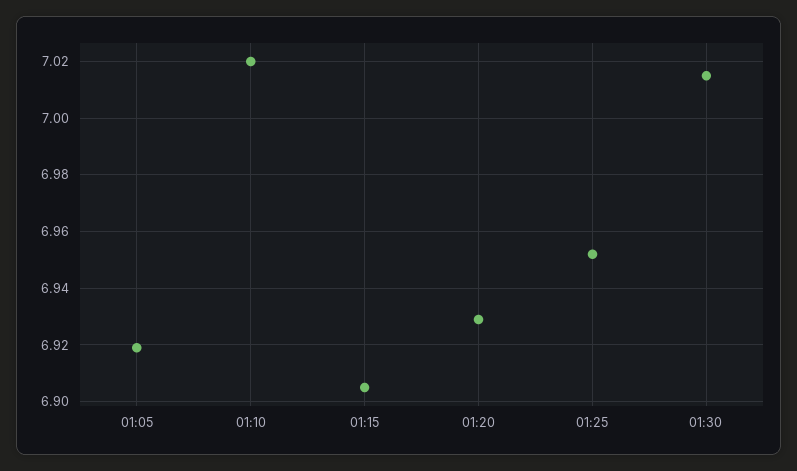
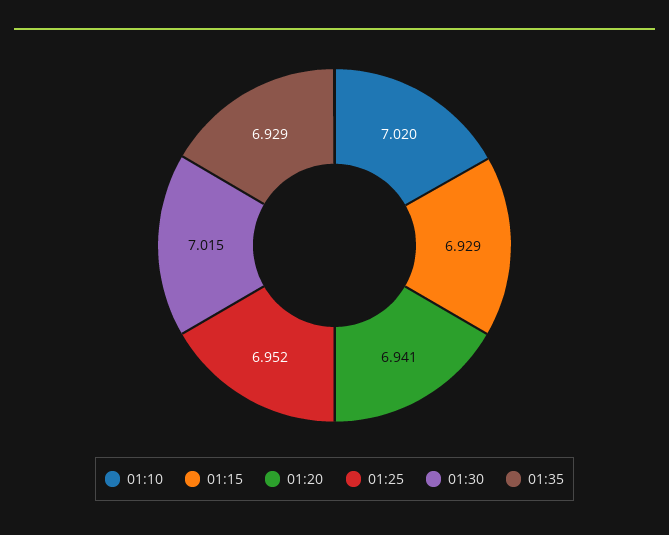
01:05: 6.92 -> none
01:15: 6.905 -> 6.929
01:20: 6.93 -> 6.941
01:35: none -> 6.929

